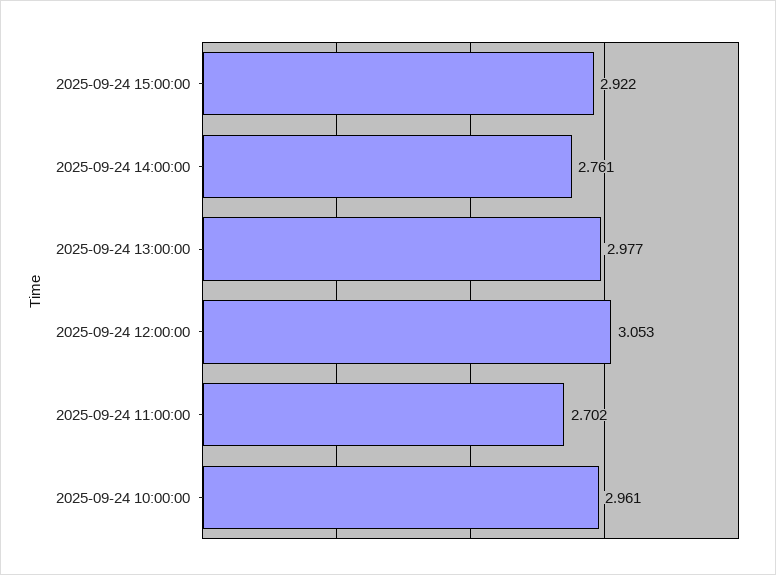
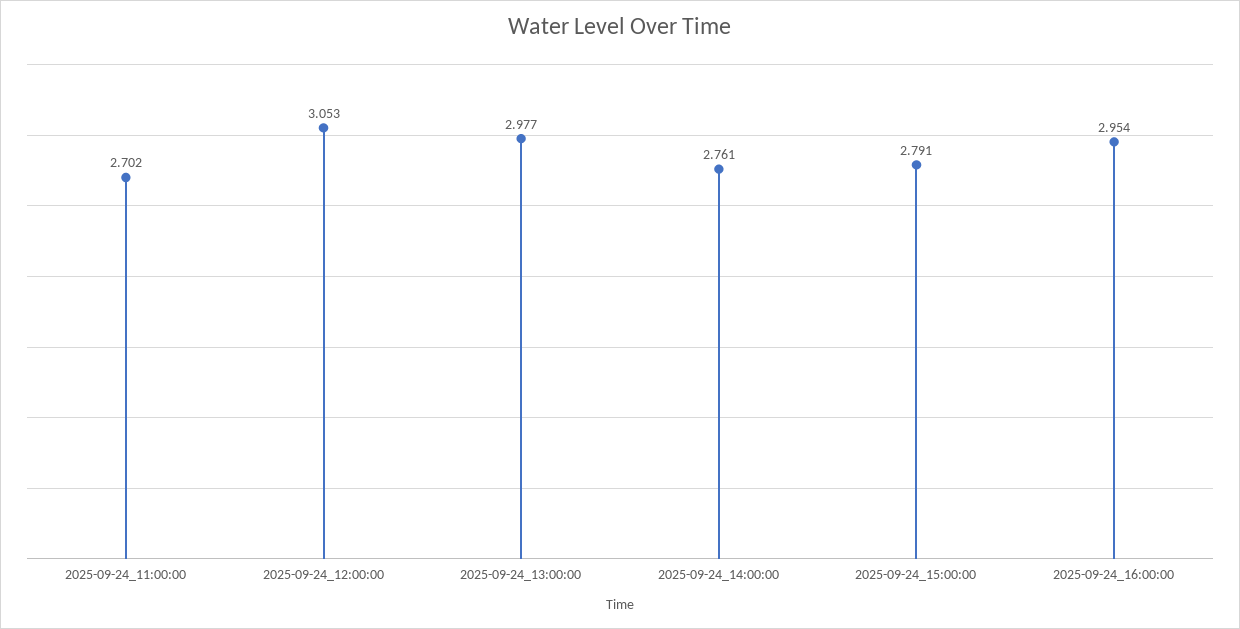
2025-09-24 15:00:00: 2.922 -> 2.791
2025-09-24 10:00:00: 2.961 -> none
2025-09-24_16:00:00: none -> 2.954

